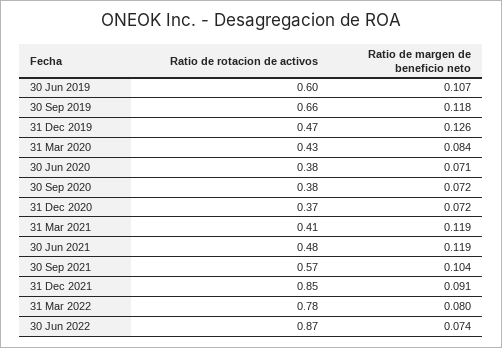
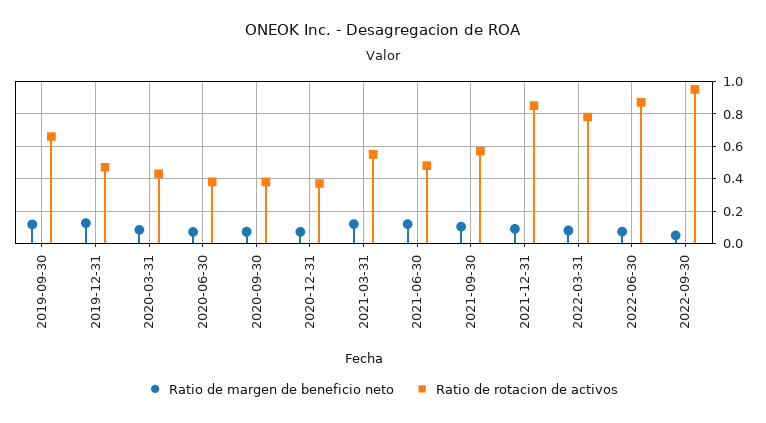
Ratio de rotacion de activos, 30 Jun 2019: 0.6 -> none
Ratio de margen de beneficio neto, 30 Jun 2019: 0.107 -> none
Ratio de rotacion de activos, 31 Mar 2021: 0.41 -> 0.55
Ratio de margen de beneficio neto, 2022-09-30: none -> 0.05
Ratio de rotacion de activos, 2022-09-30: none -> 0.95

